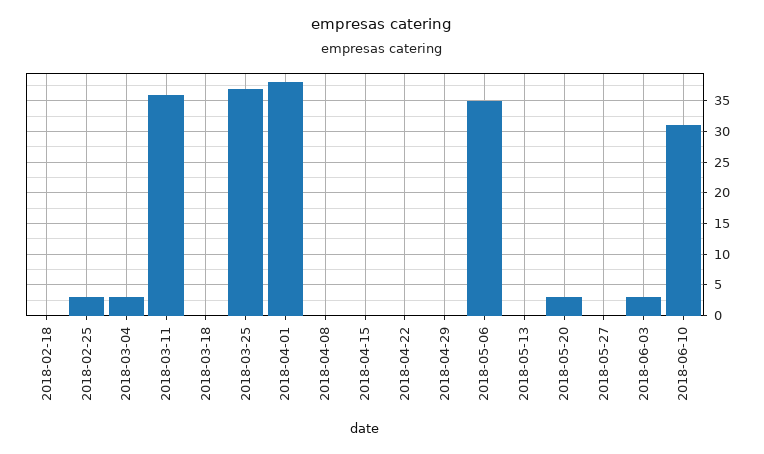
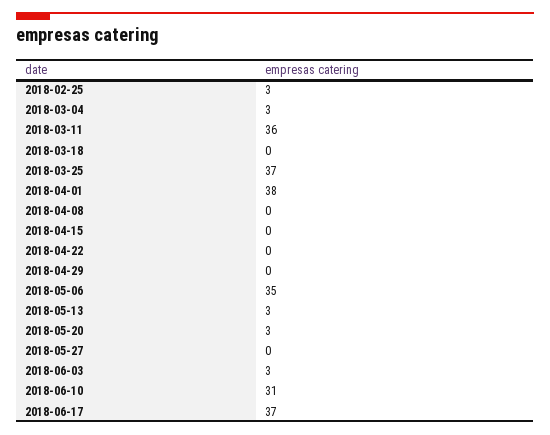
2018-02-18: 0 -> none
2018-05-13: 0 -> 3
2018-06-17: none -> 37

